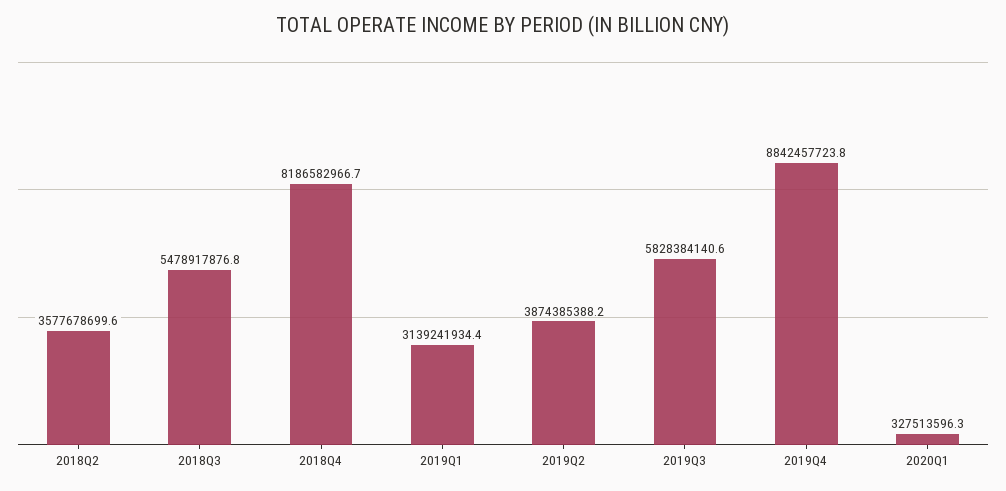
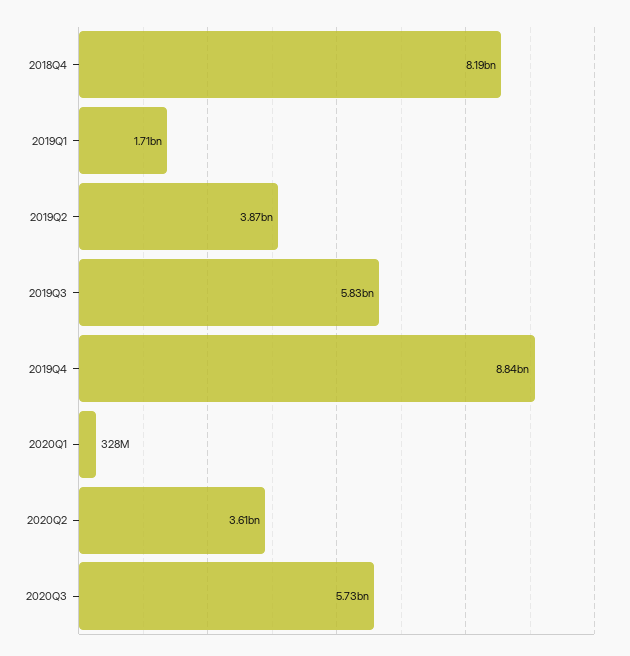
2018Q2: 3577678699.6 -> none
2018Q3: 5478917876.8 -> none
2019Q1: 3139241934.4 -> 1710000000
2020Q2: none -> 3610000000
2020Q3: none -> 5730000000

